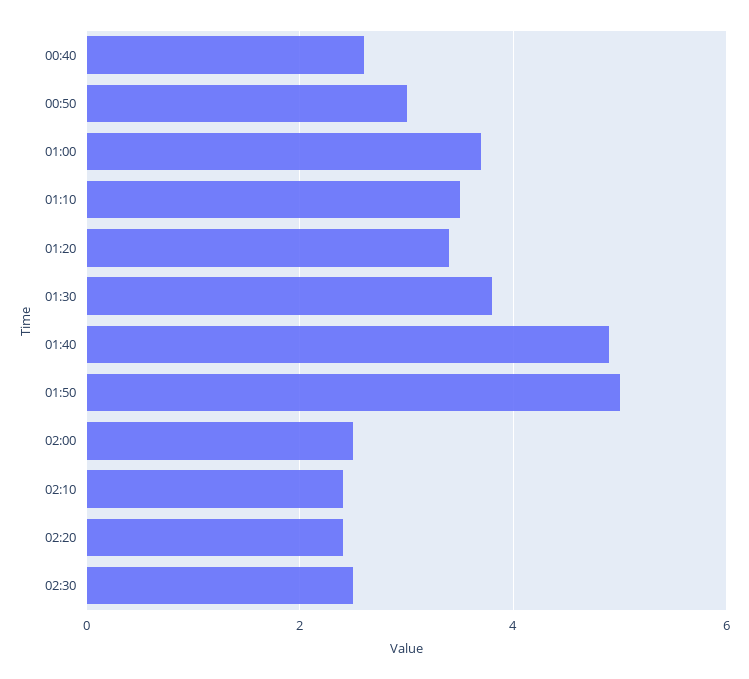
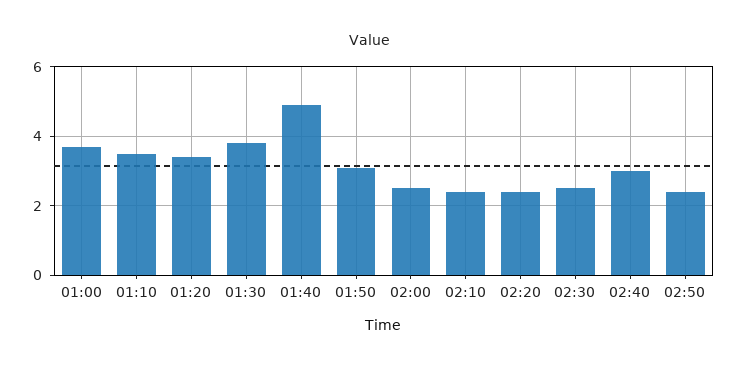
00:40: 2.5 -> none
00:50: 3 -> none
01:50: 5 -> 3
02:40: none -> 3
02:50: none -> 2.5

